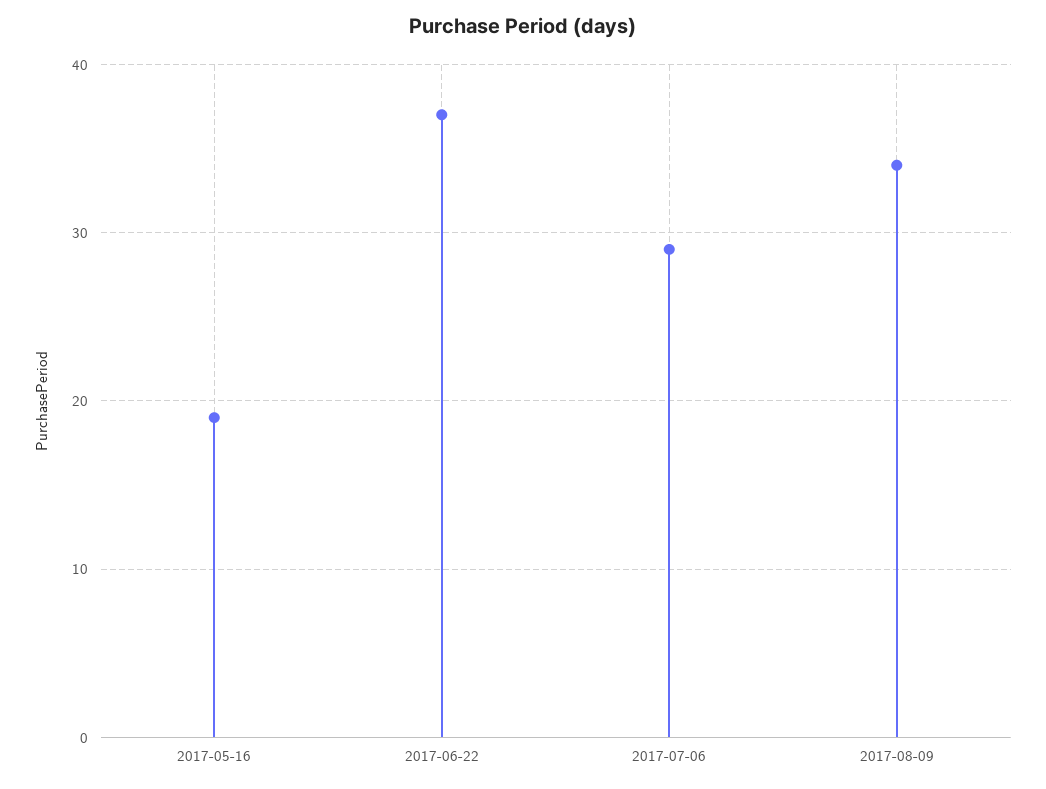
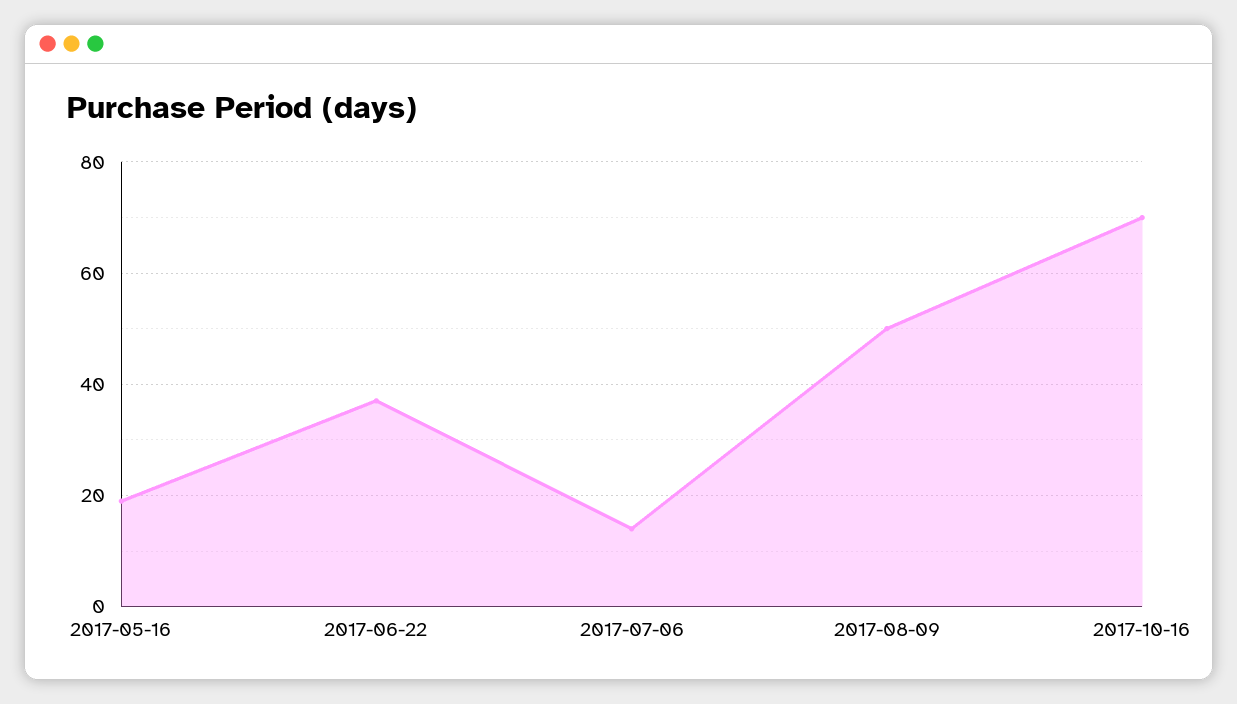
2017-07-06: 29 -> 15
2017-08-09: 34 -> 50
2017-10-16: none -> 70

